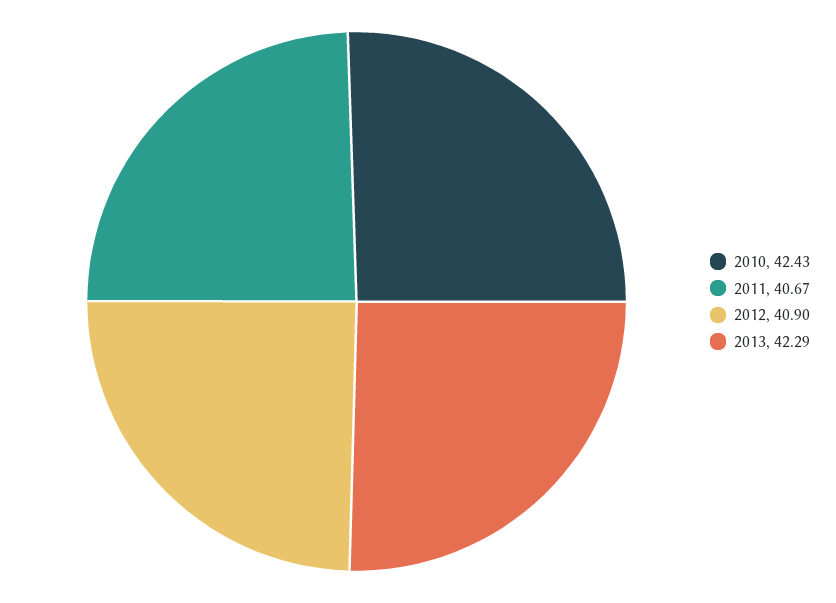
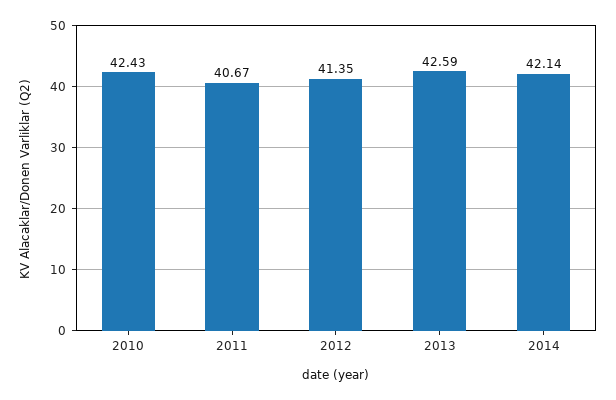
2012: 40.9 -> 41.35
2013: 42.29 -> 42.59
2014: none -> 42.14

